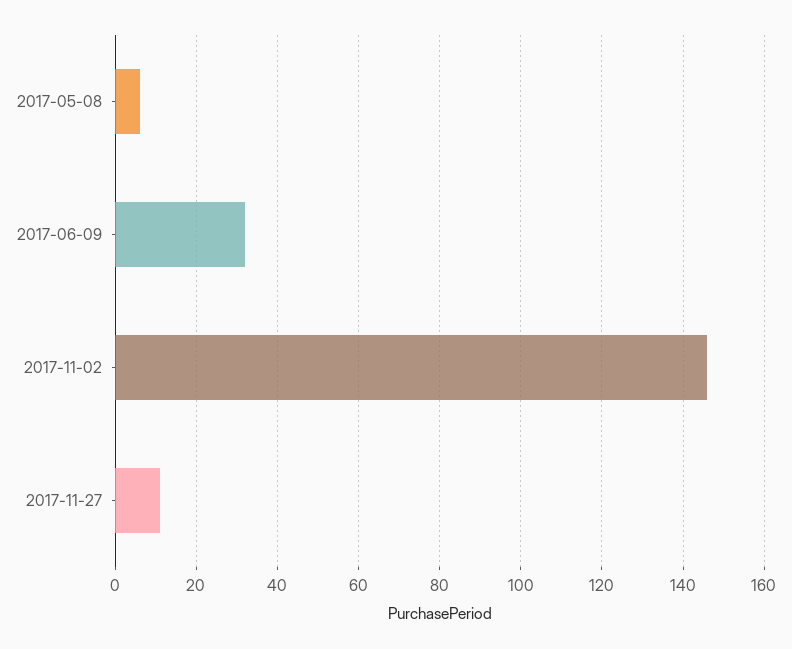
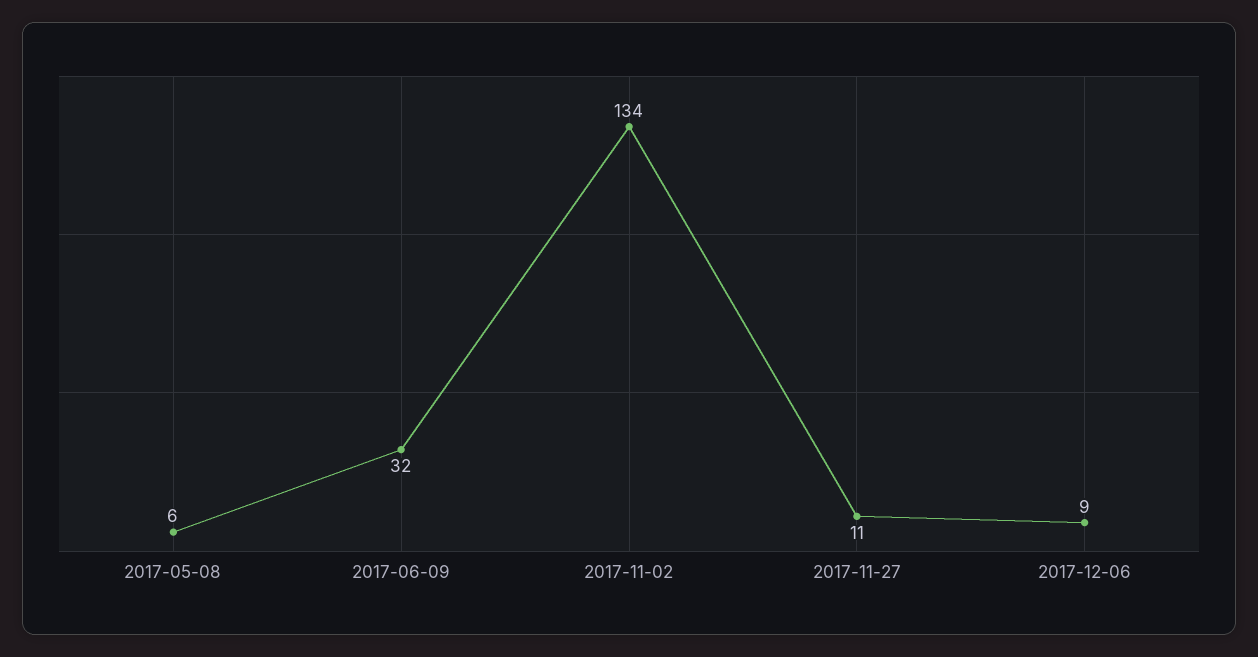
2017-11-02: 145 -> 134
2017-12-06: none -> 9

